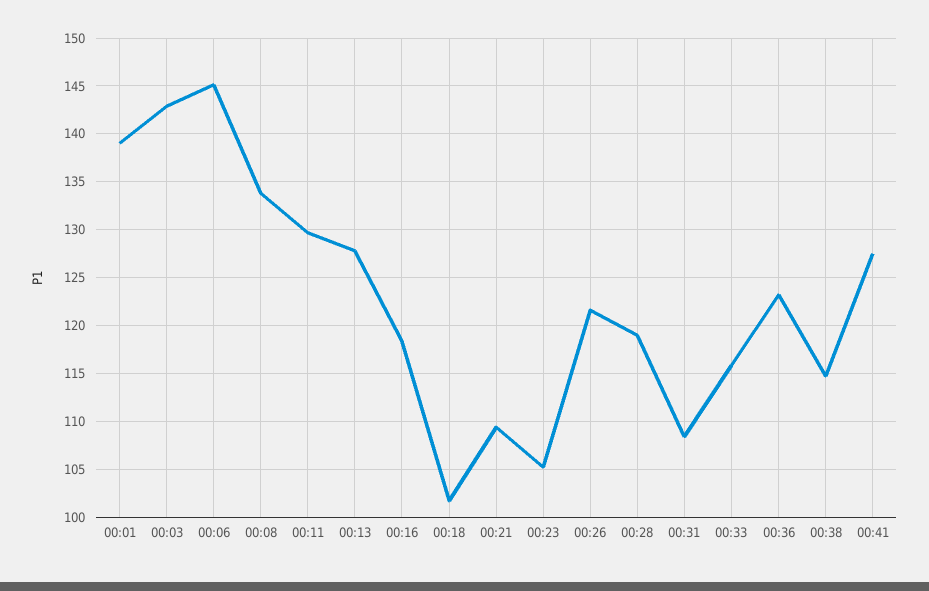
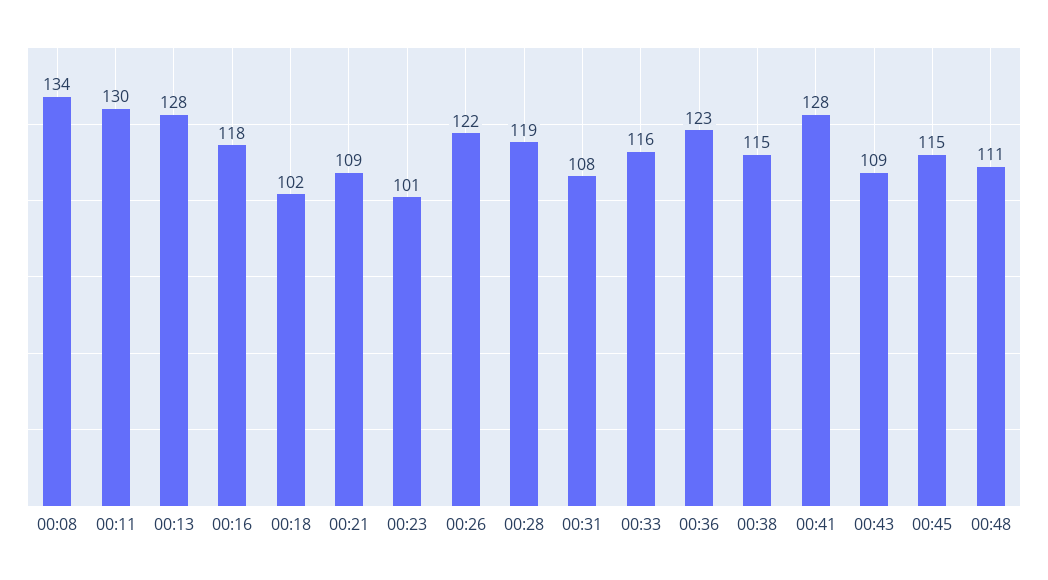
00:01: 139 -> none
00:03: 143 -> none
00:06: 145 -> none
00:23: 105 -> 101
00:43: none -> 109
00:45: none -> 115
00:48: none -> 111

